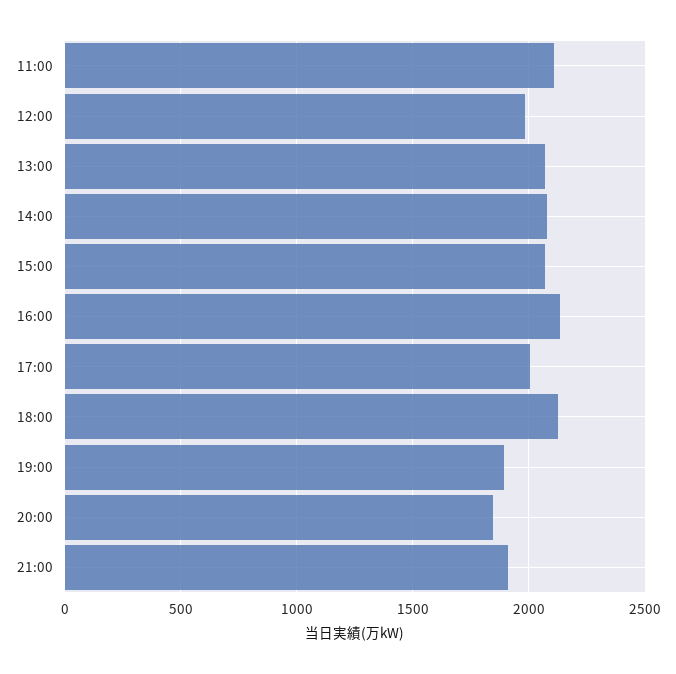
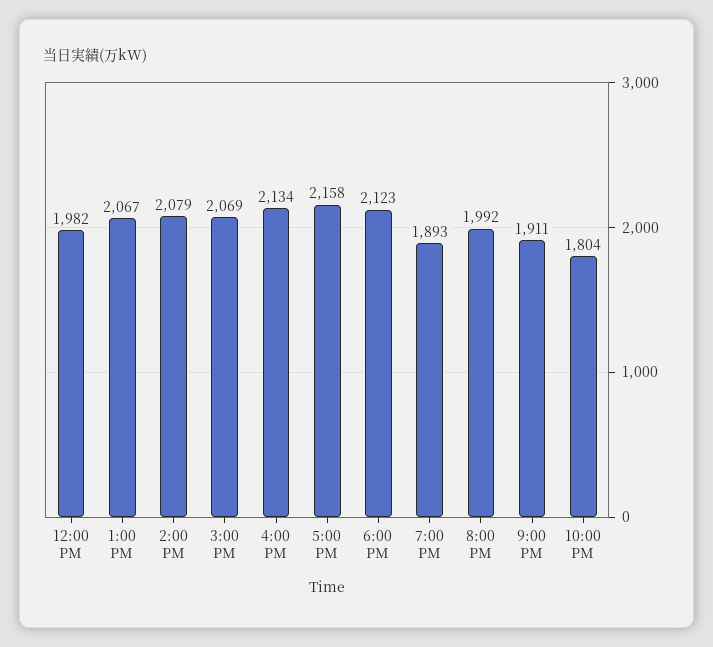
11:00: 2100 -> none
17:00: 2000 -> 2158
20:00: 1850 -> 1992
10:00 PM: none -> 1804

